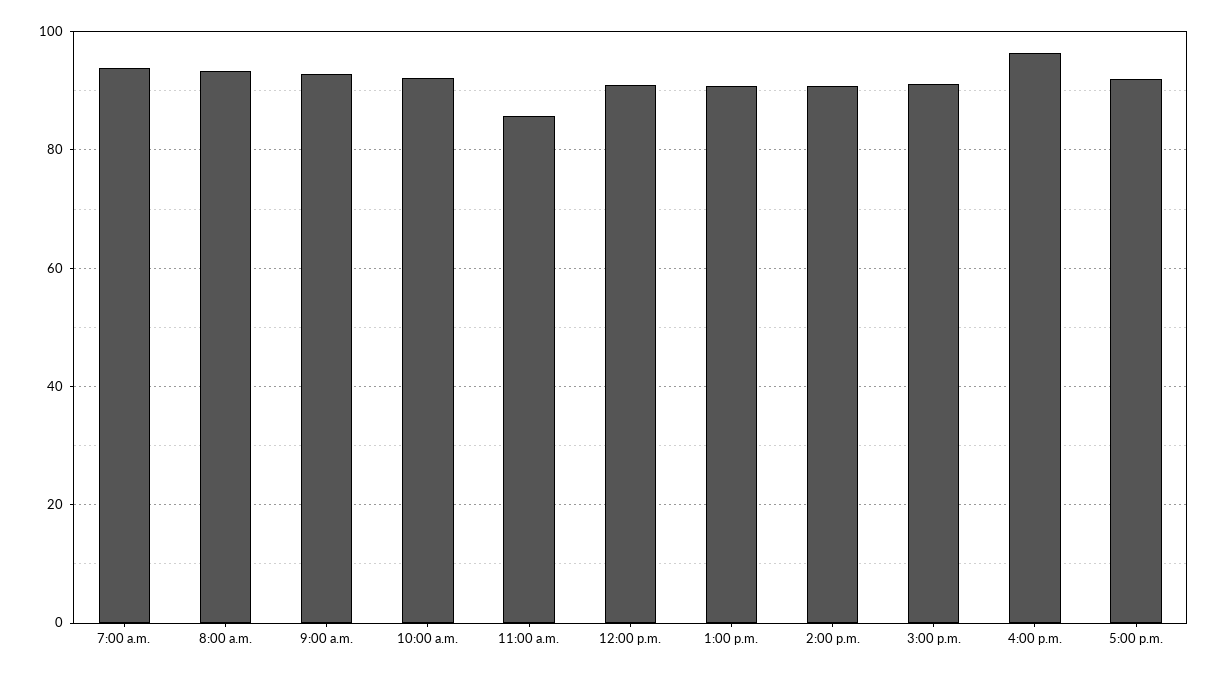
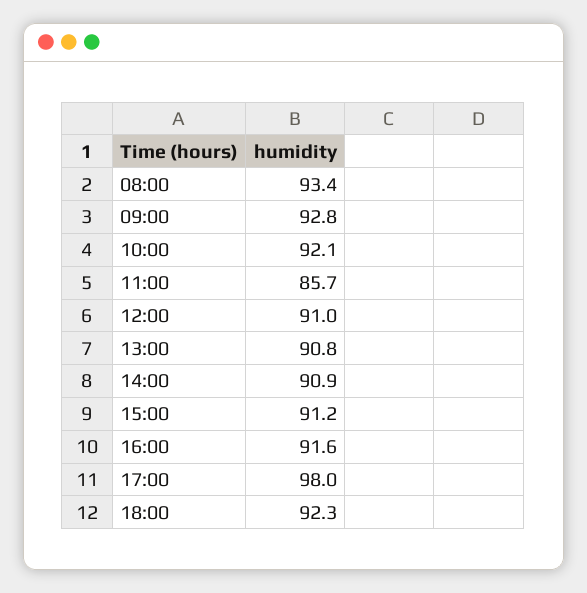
7:00 a.m.: 94 -> none
4:00 p.m.: 96 -> 91.6
5:00 p.m.: 92 -> 98
18:00: none -> 92.3

